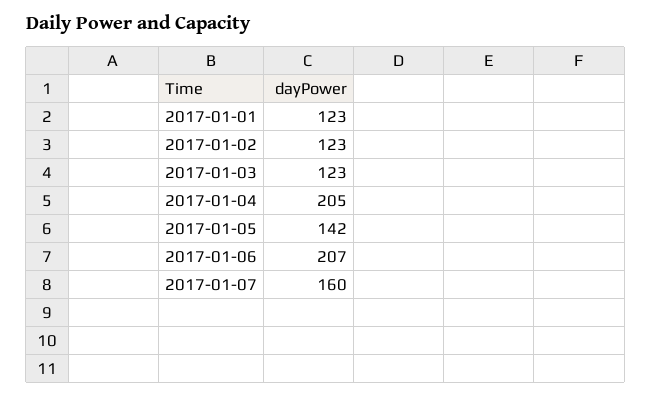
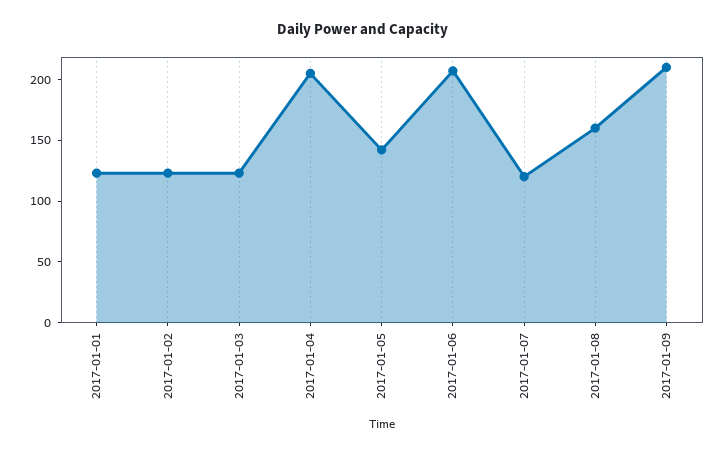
2017-01-07: 160 -> 120
2017-01-08: none -> 160
2017-01-09: none -> 210

